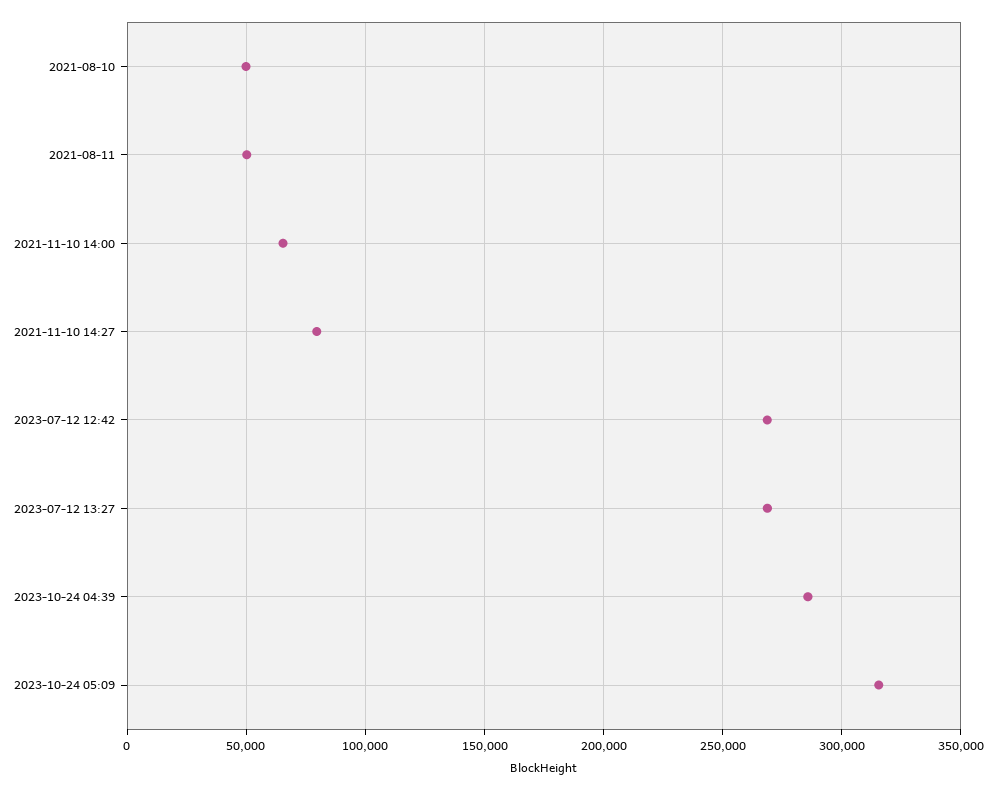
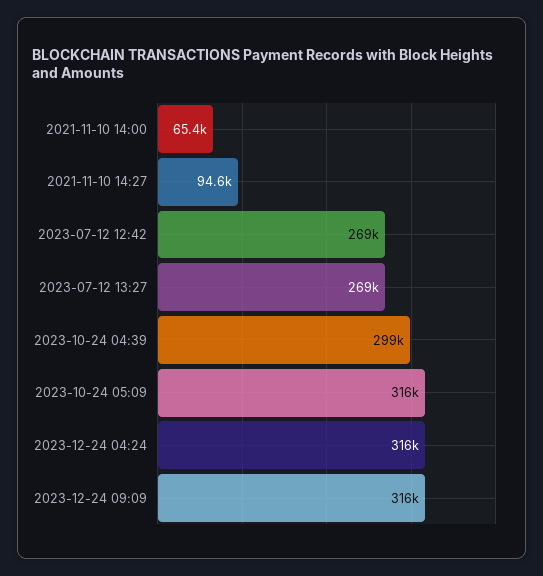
2021-08-10: 50000 -> none
2021-08-11: 50000 -> none
2021-11-10 14:27: 80000 -> 94600
2023-10-24 04:39: 285000 -> 299000
2023-12-24 04:24: none -> 316000
2023-12-24 09:09: none -> 316000

